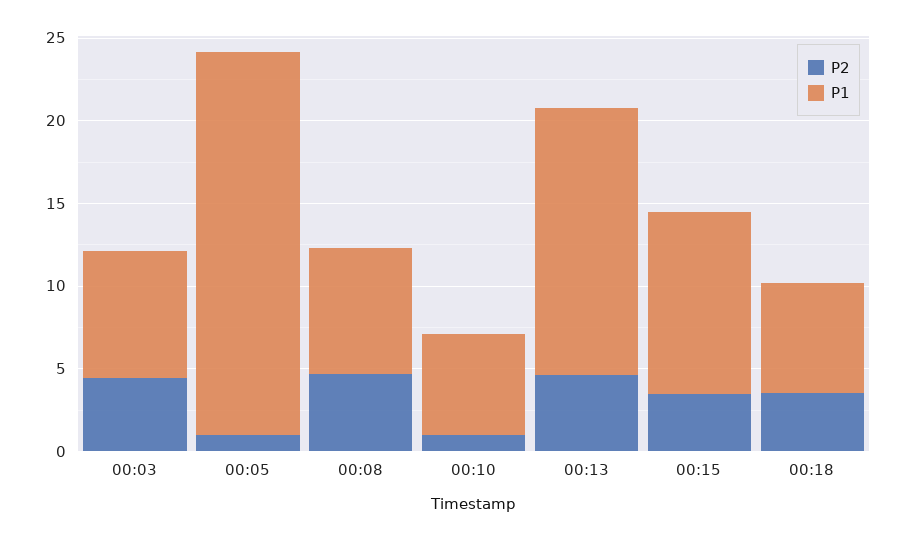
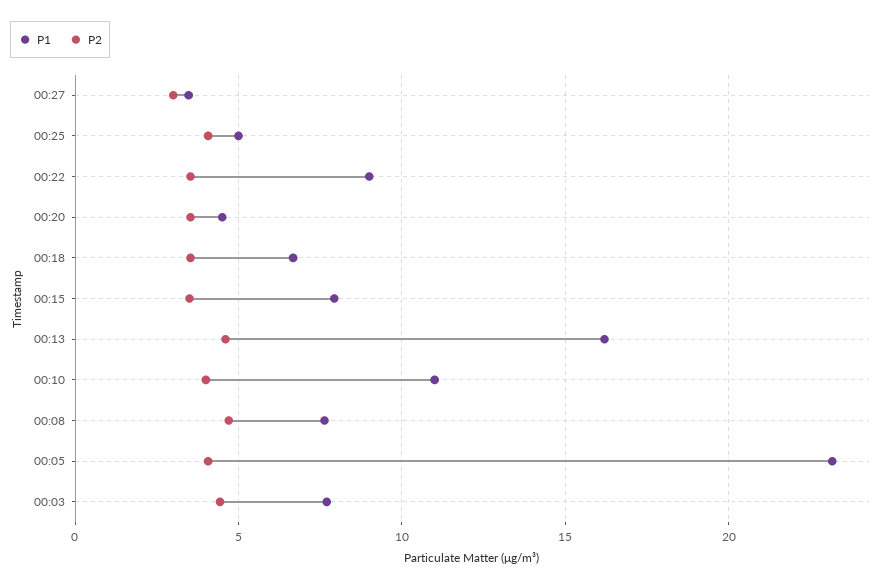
P2, 00:05: 1 -> 4
P2, 00:10: 1 -> 4
P1, 00:10: 6 -> 11
P1, 00:15: 11 -> 8
P1, 00:27: none -> 3.5
P2, 00:27: none -> 3
P1, 00:25: none -> 5
P2, 00:25: none -> 4
P1, 00:22: none -> 9
P2, 00:22: none -> 3.5
P1, 00:20: none -> 4.5
P2, 00:20: none -> 3.5

